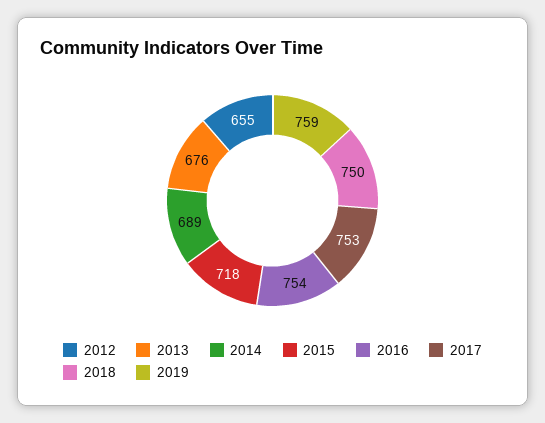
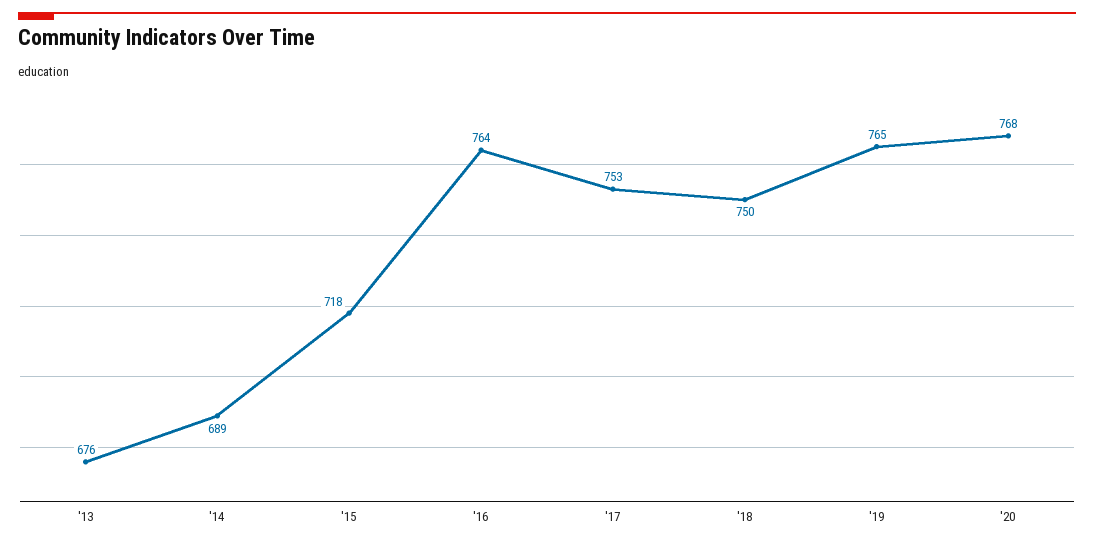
2012: 655 -> none
2016: 754 -> 764
2019: 759 -> 765
'20: none -> 768

